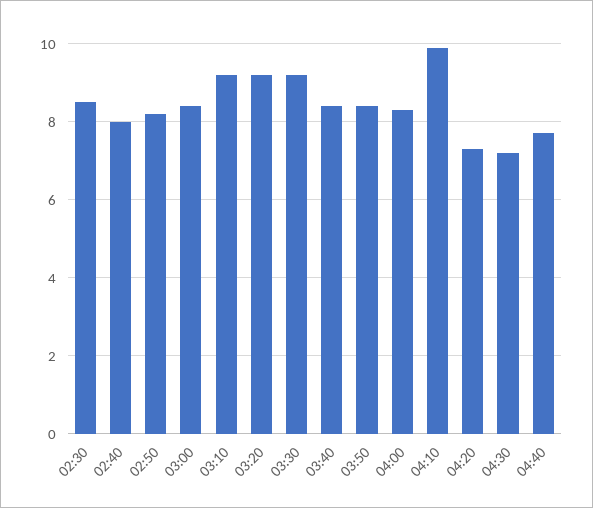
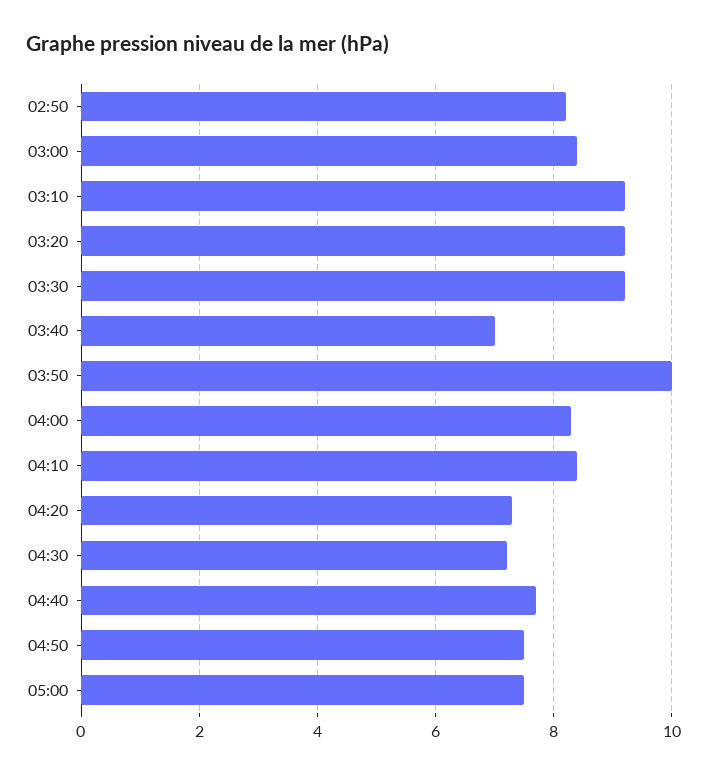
02:30: 8.5 -> none
02:40: 8 -> none
03:40: 8.5 -> 7
03:50: 8.5 -> 10
04:10: 10 -> 8.5
04:50: none -> 7.5
05:00: none -> 7.5

